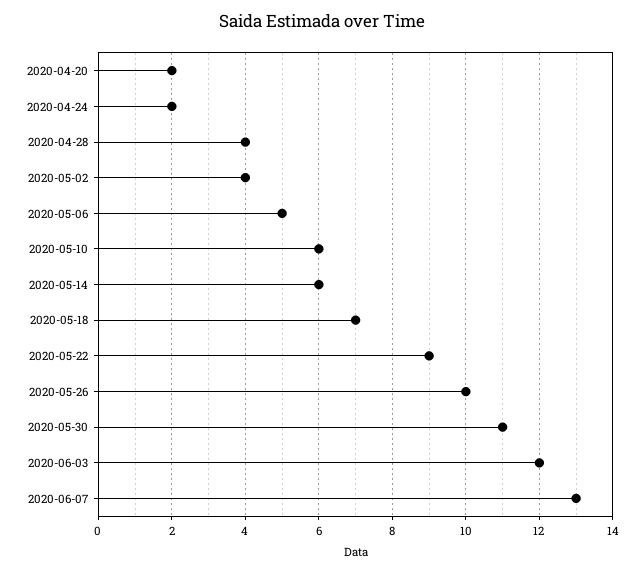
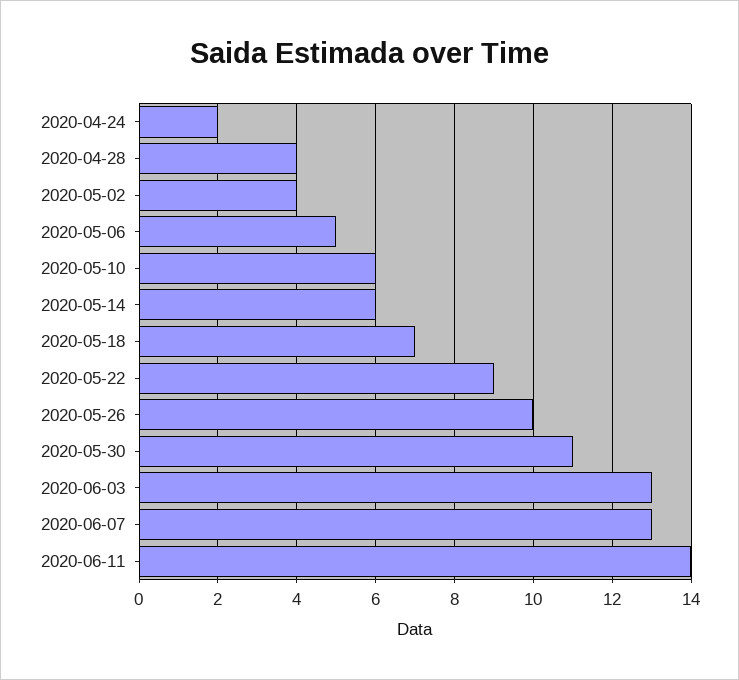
2020-04-20: 2 -> none
2020-06-03: 12 -> 13
2020-06-11: none -> 14

